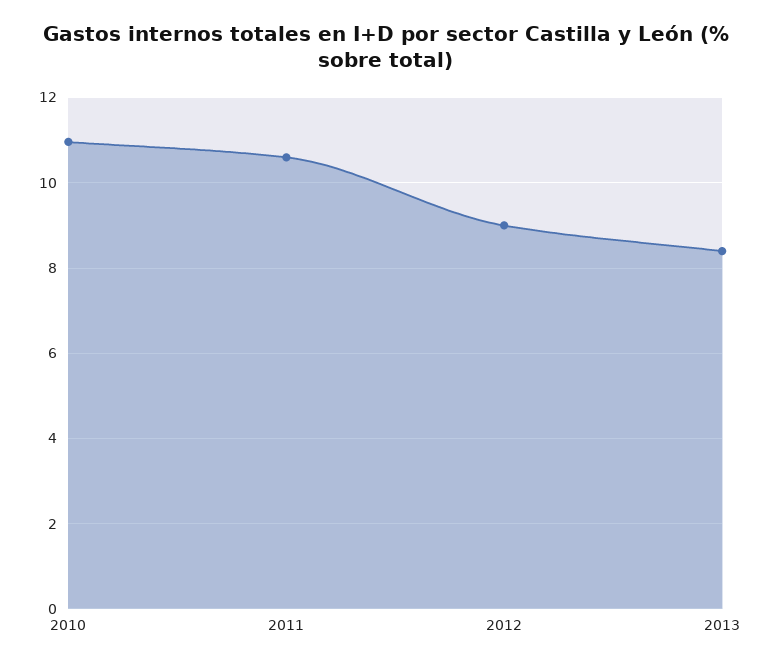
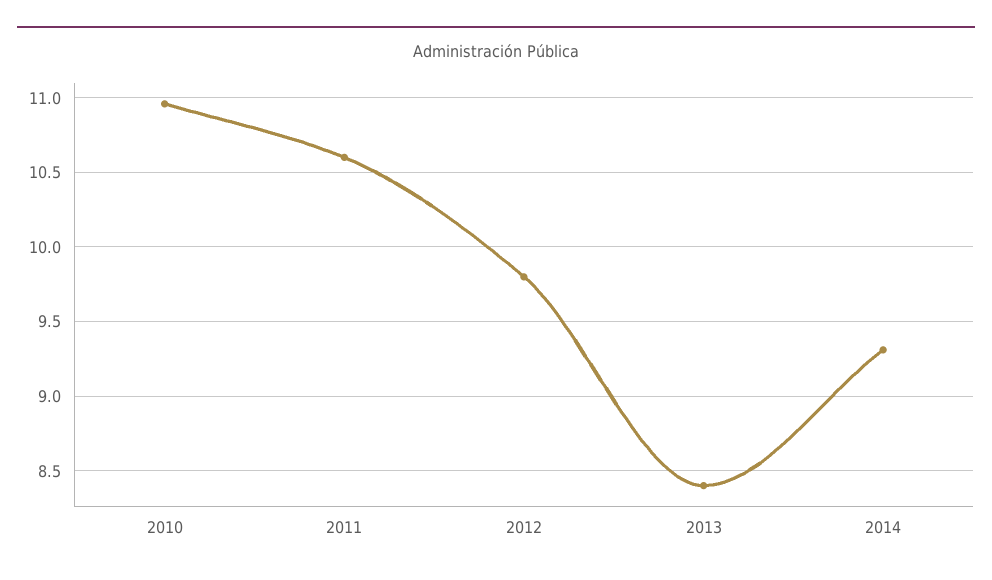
2012: 9 -> 9.8
2014: none -> 9.3

